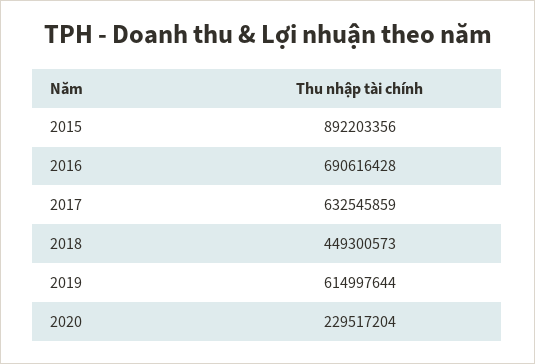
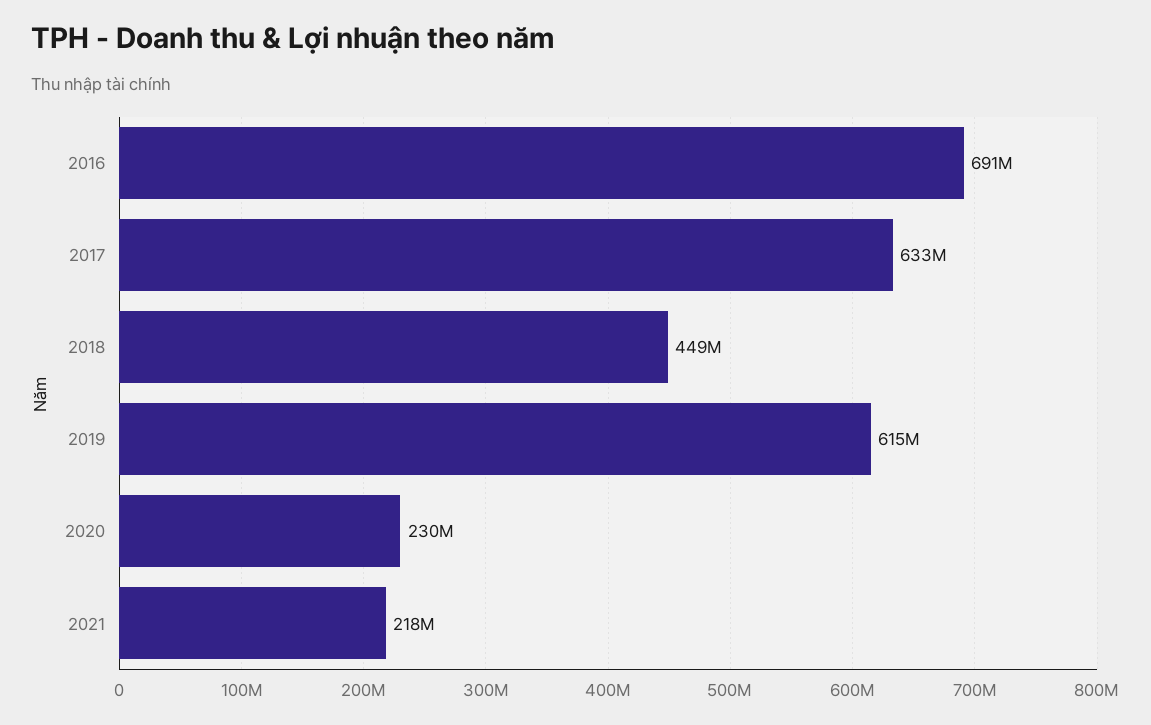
2015: 892203356 -> none
2021: none -> 218000000

